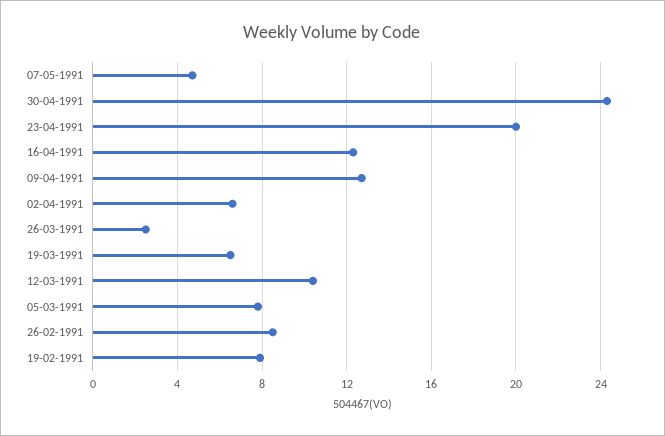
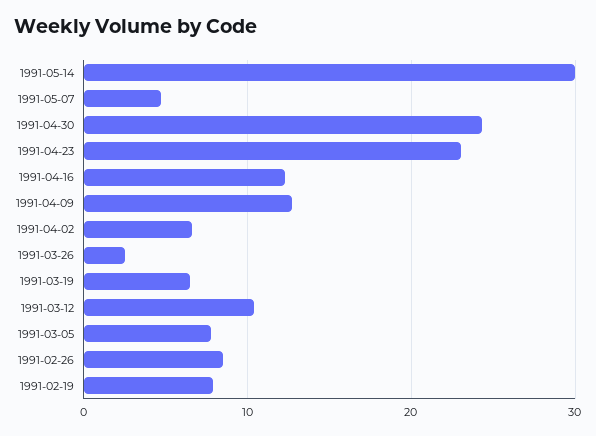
23-04-1991: 20 -> 23
1991-05-14: none -> 30

